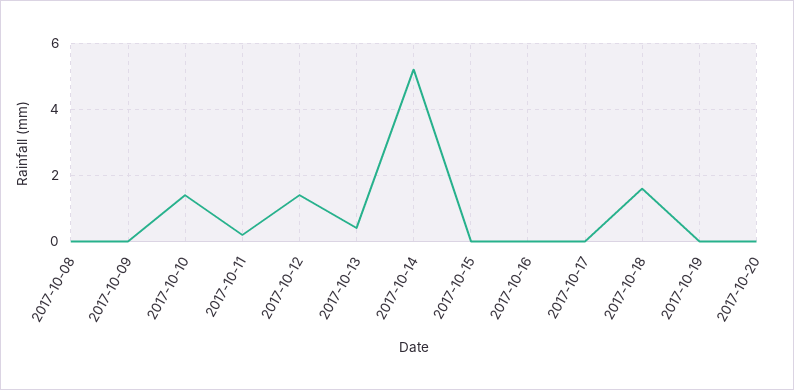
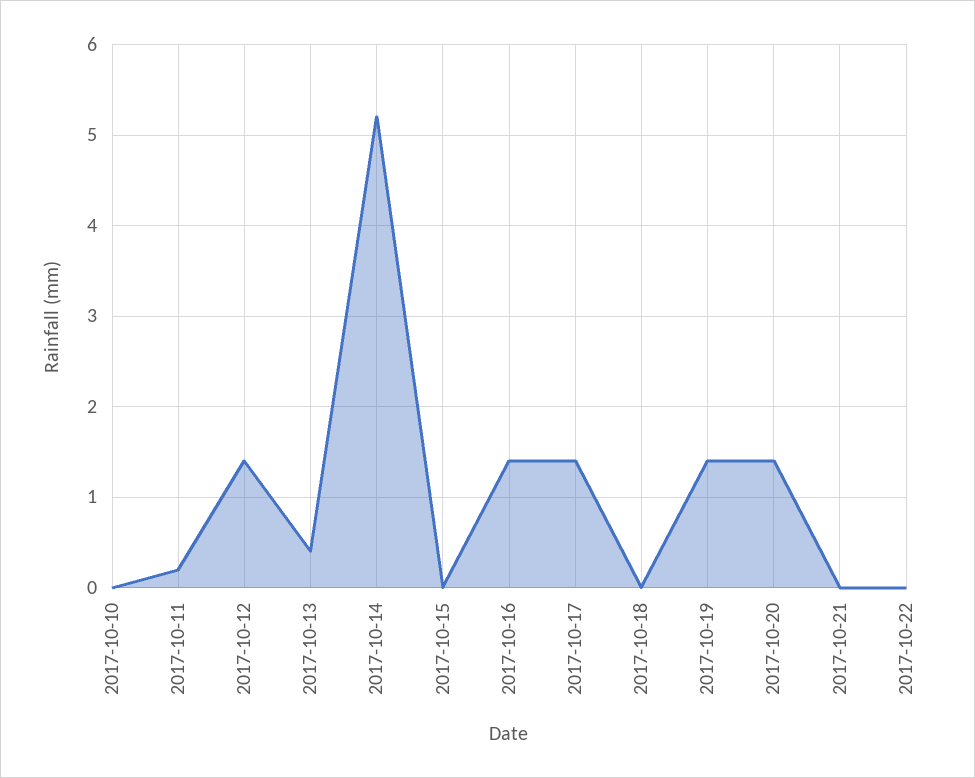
2017-10-08: 0 -> none
2017-10-09: 0 -> none
2017-10-10: 1.5 -> 0
2017-10-16: 0 -> 1.4
2017-10-17: 0 -> 1.4
2017-10-18: 1.5 -> 0
2017-10-19: 0 -> 1.4
2017-10-20: 0 -> 1.4
2017-10-21: none -> 0
2017-10-22: none -> 0

